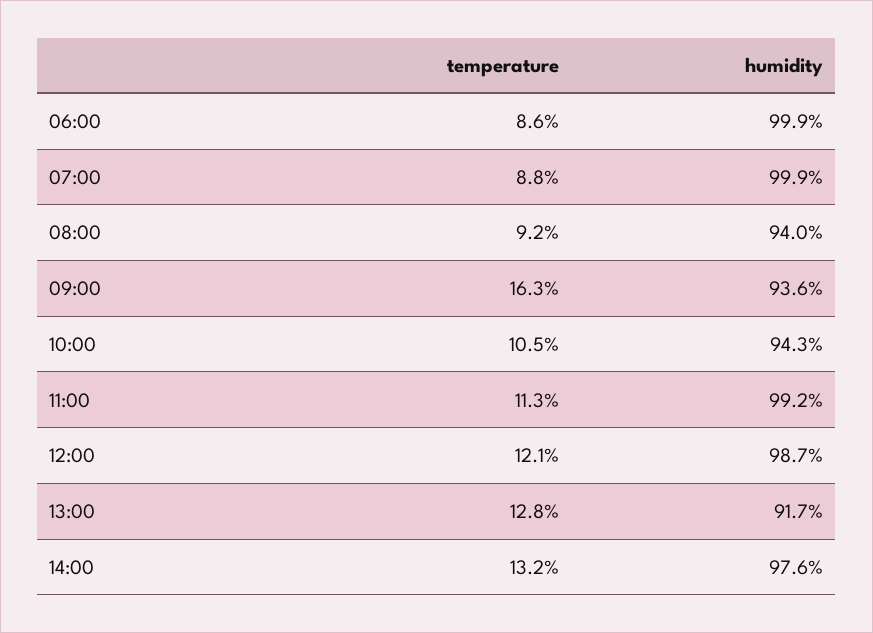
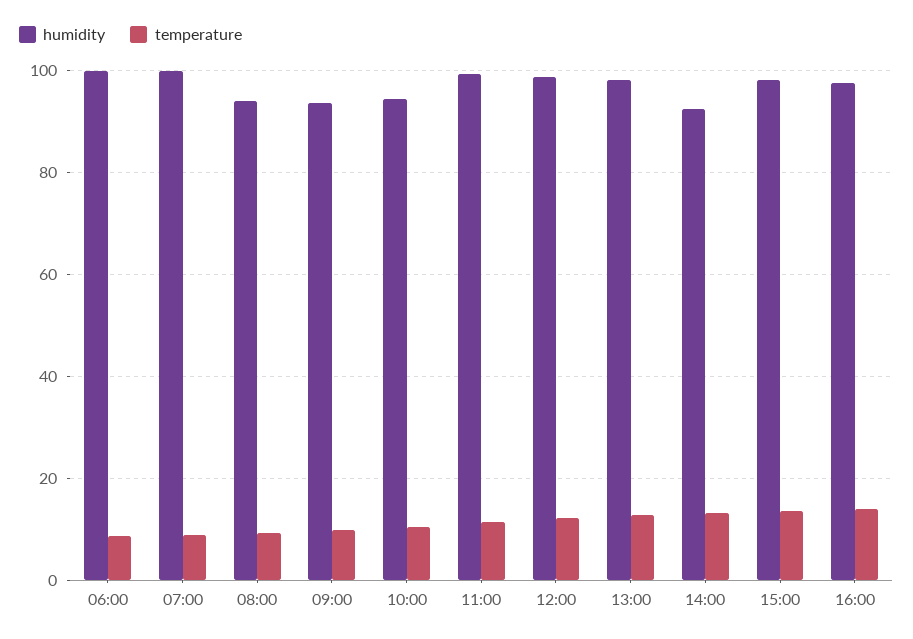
temperature, 09:00: 16.3 -> 10
humidity, 13:00: 91.7 -> 98
humidity, 14:00: 97.6 -> 92
humidity, 15:00: none -> 98
temperature, 15:00: none -> 14
humidity, 16:00: none -> 98
temperature, 16:00: none -> 14

